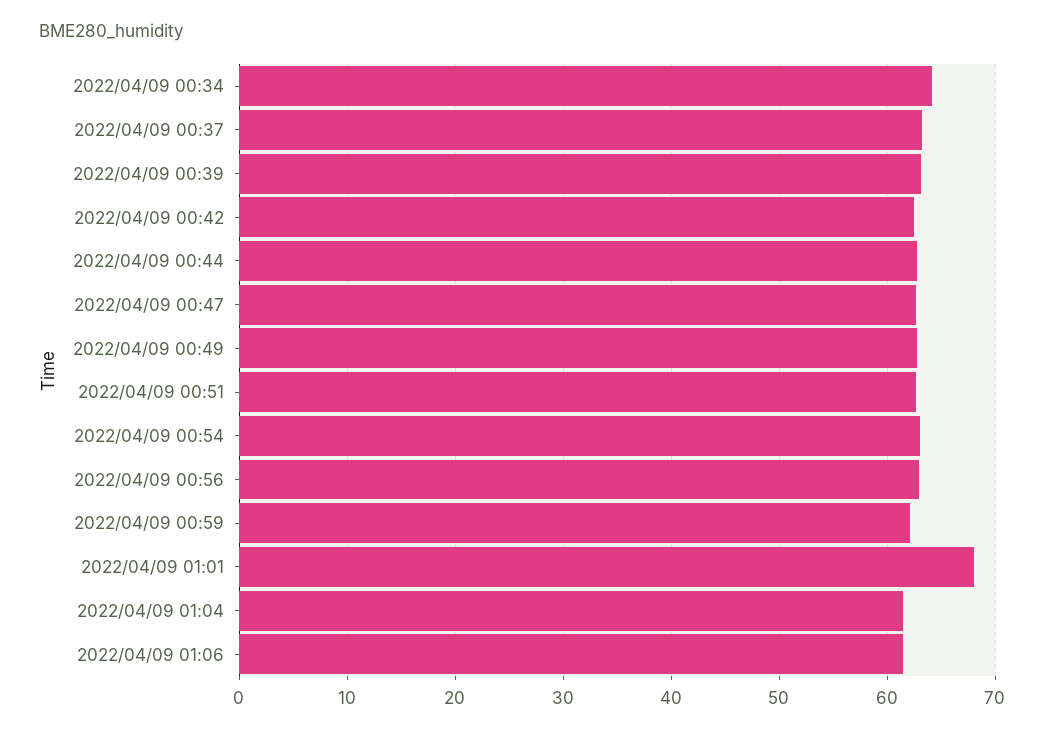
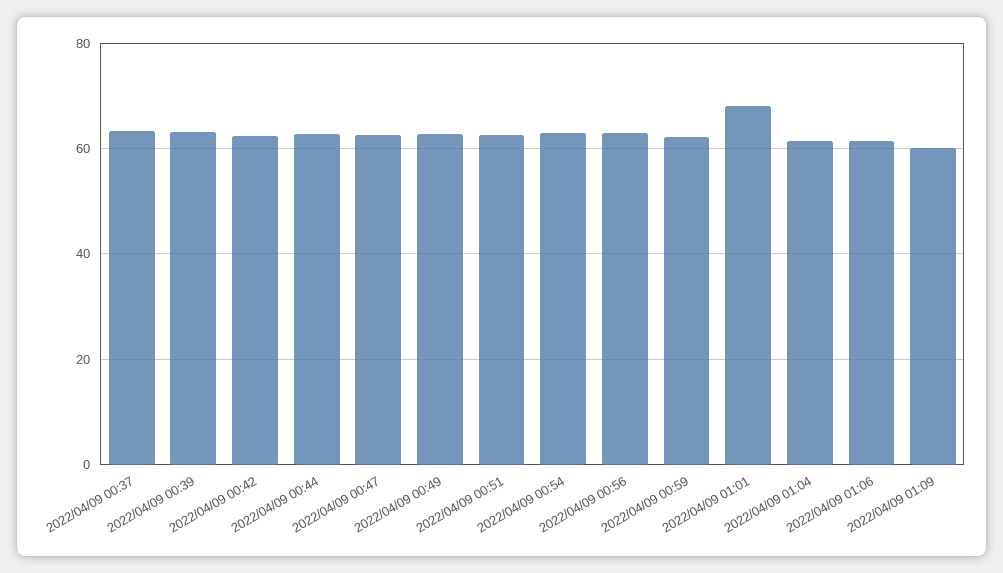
2022/04/09 00:34: 64 -> none
2022/04/09 01:09: none -> 60

